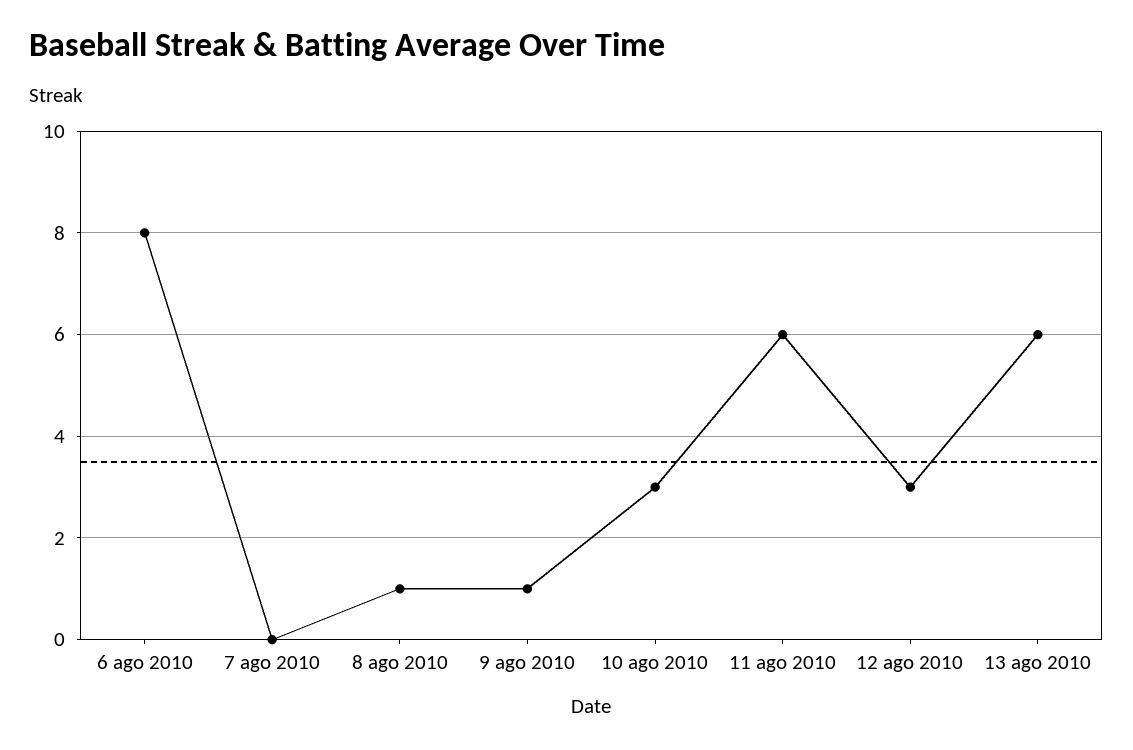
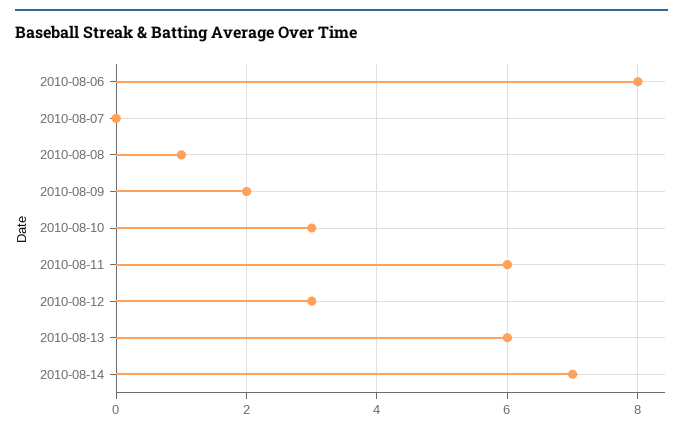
9 ago 2010: 1 -> 2
2010-08-14: none -> 7

